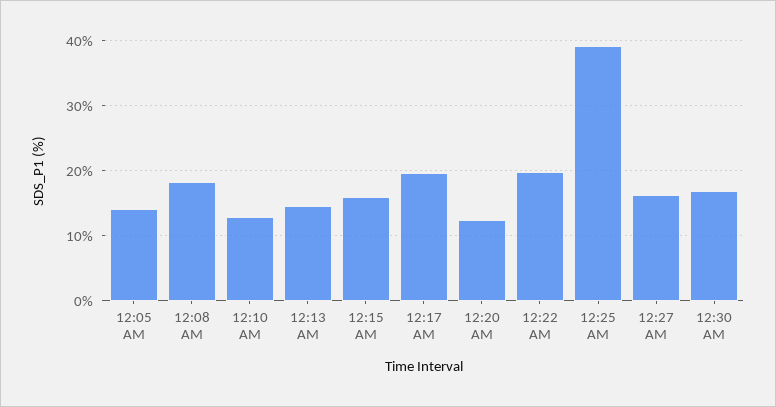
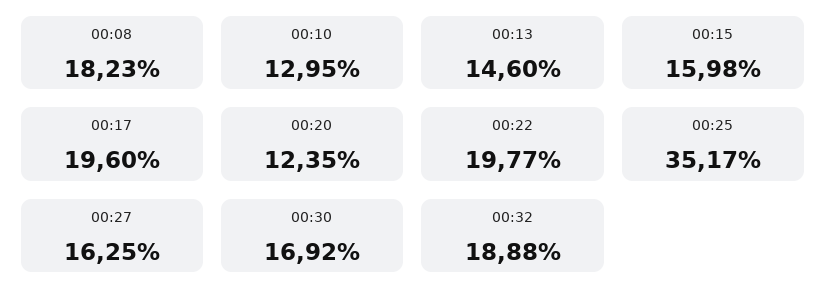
12:05 AM: 14 -> none
12:25 AM: 39 -> 35.17
00:32: none -> 18.88

